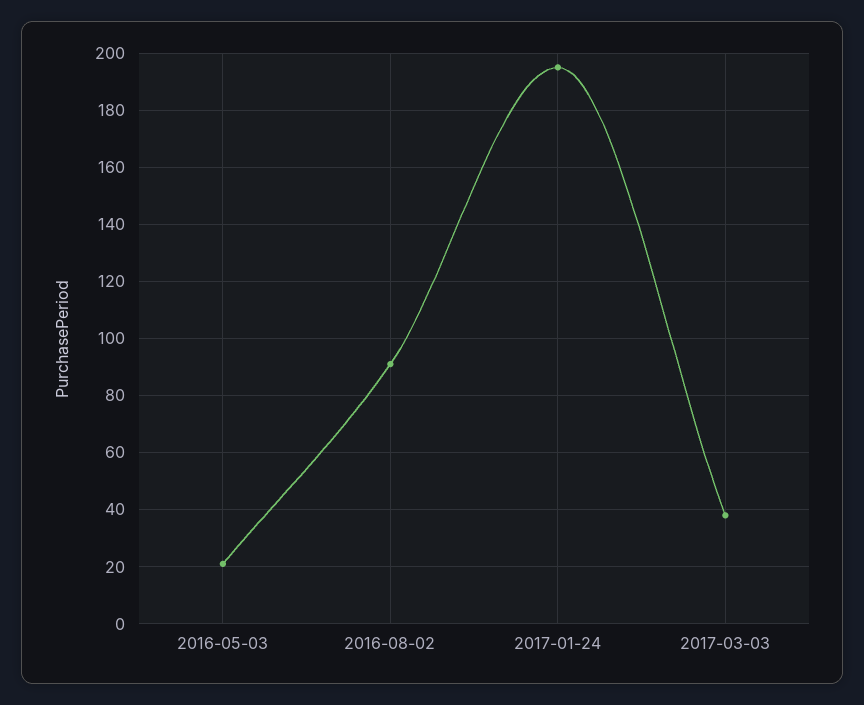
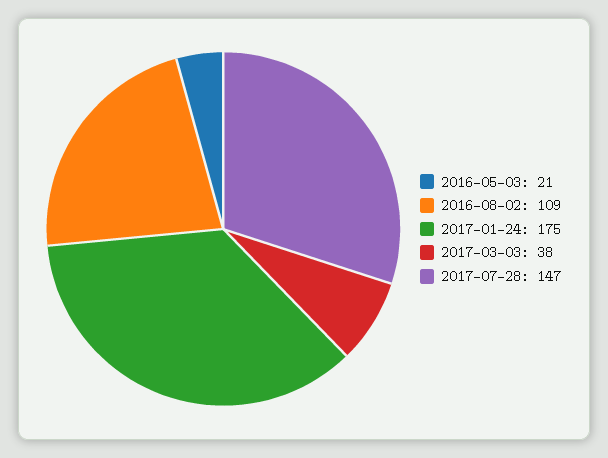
2016-08-02: 90 -> 109
2017-01-24: 195 -> 175
2017-07-28: none -> 147

